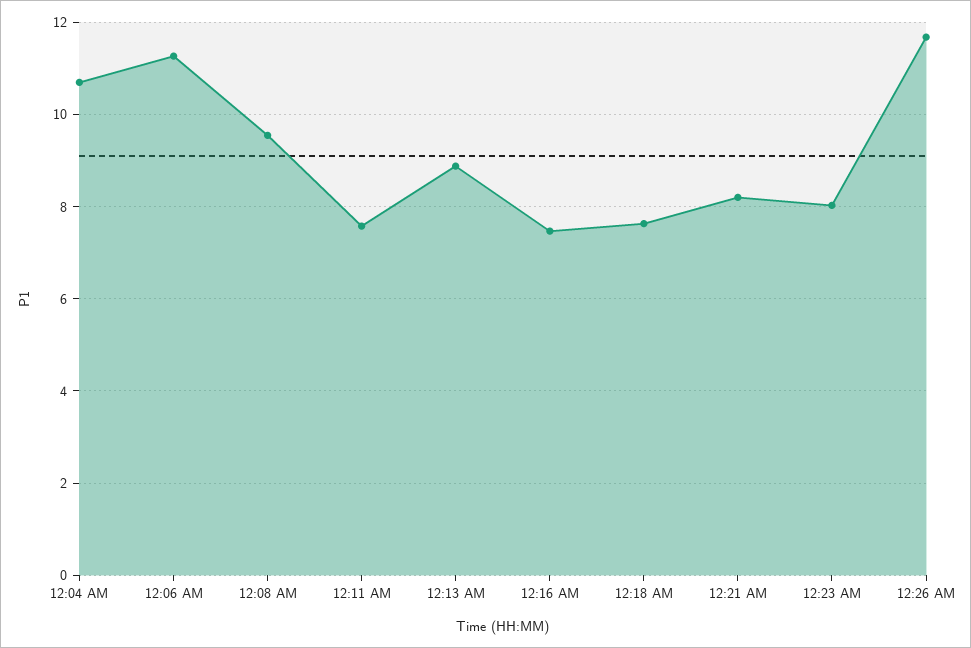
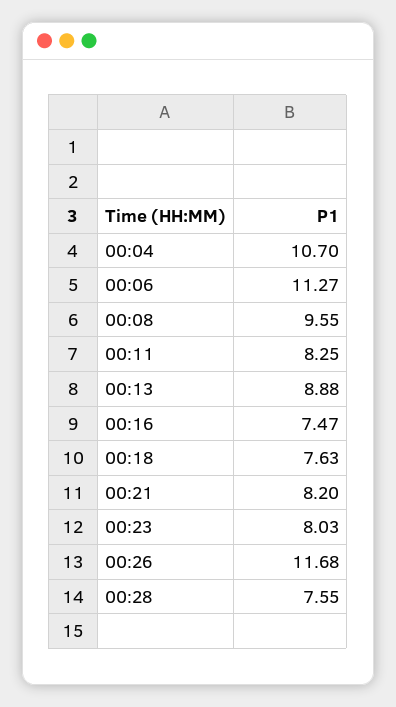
12:11 AM: 7.6 -> 8.25
00:28: none -> 7.55

